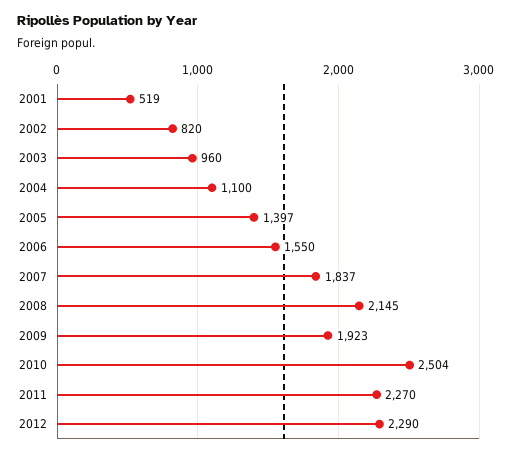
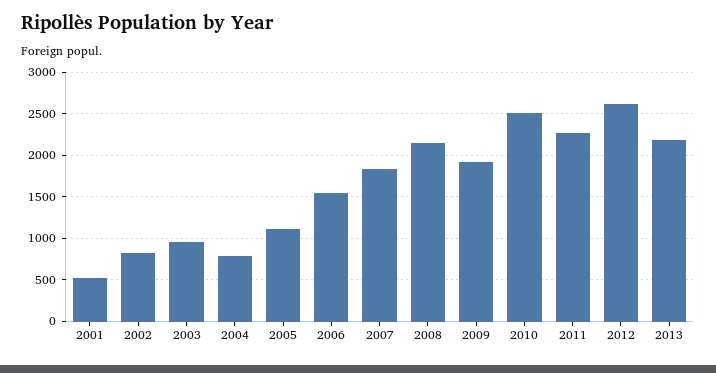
2004: 1100 -> 800
2005: 1397 -> 1100
2012: 2290 -> 2600
2013: none -> 2200

